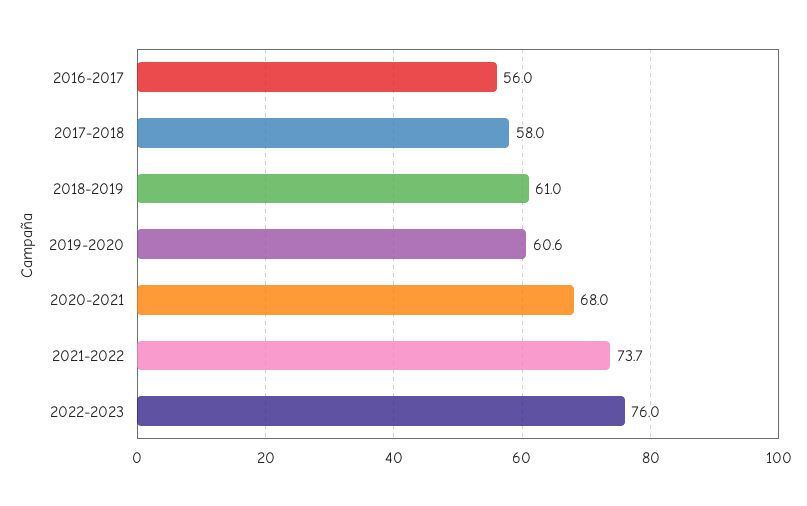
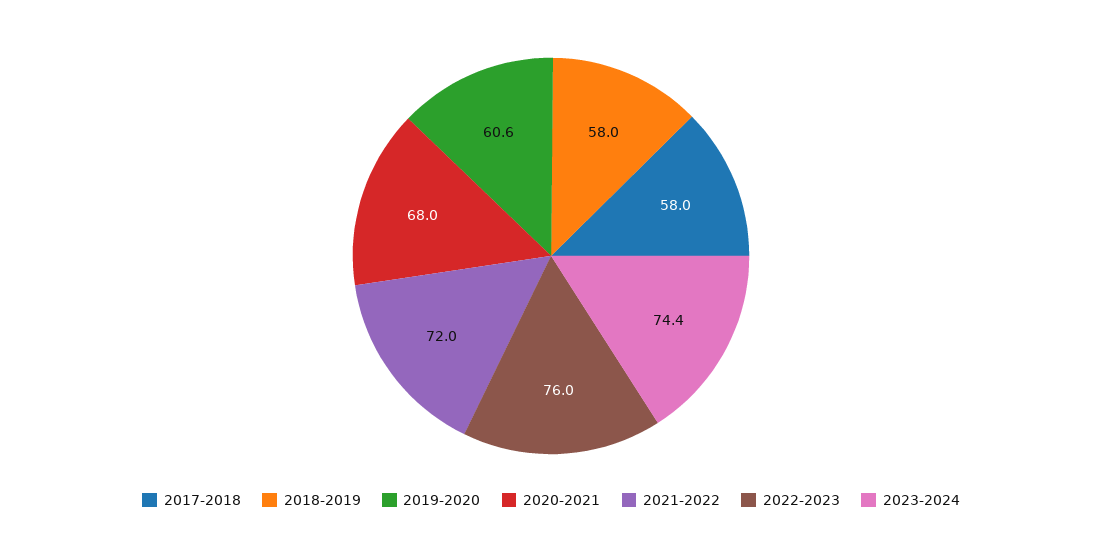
2016-2017: 56 -> none
2018-2019: 61 -> 58
2021-2022: 73.7 -> 72
2023-2024: none -> 74.4

